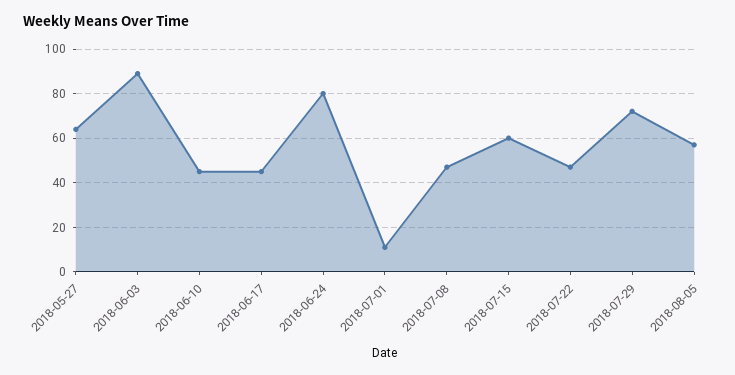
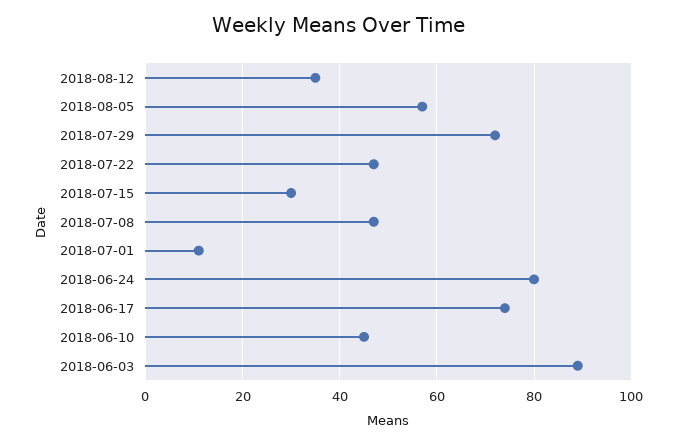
2018-05-27: 65 -> none
2018-06-17: 45 -> 75
2018-07-15: 60 -> 30
2018-08-12: none -> 35

